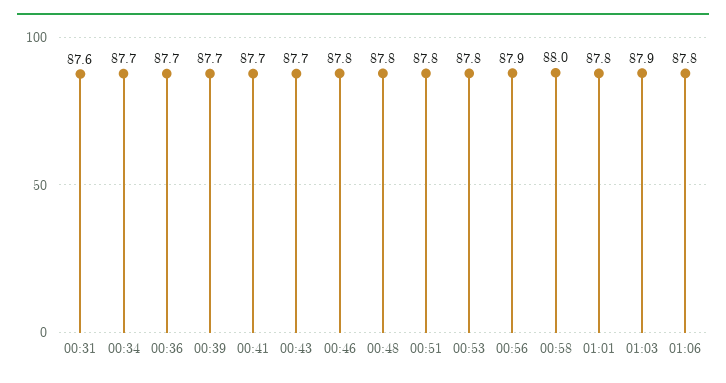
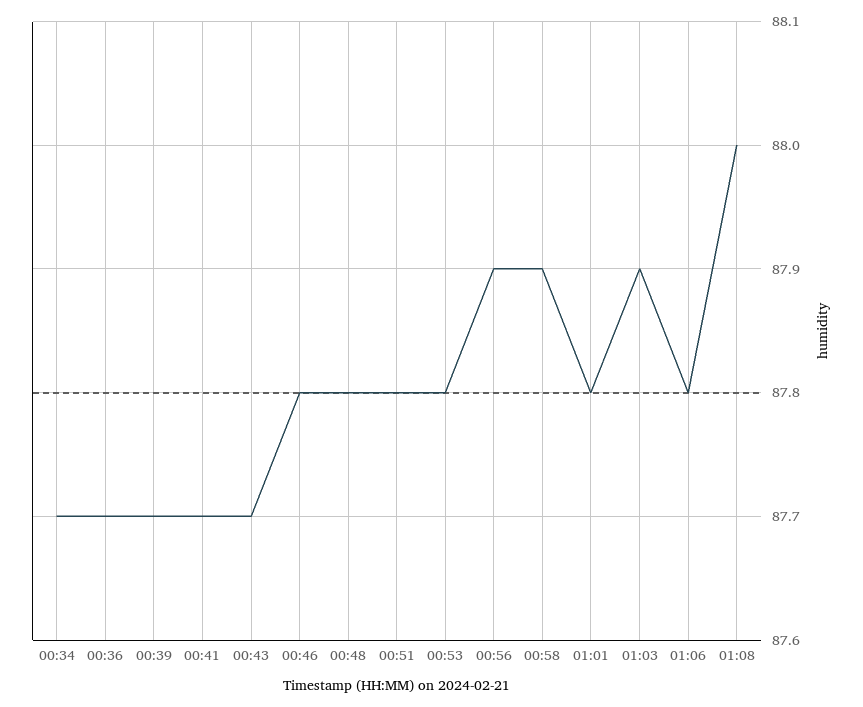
00:31: 87.6 -> none
00:58: 88 -> 87.9
01:08: none -> 88

